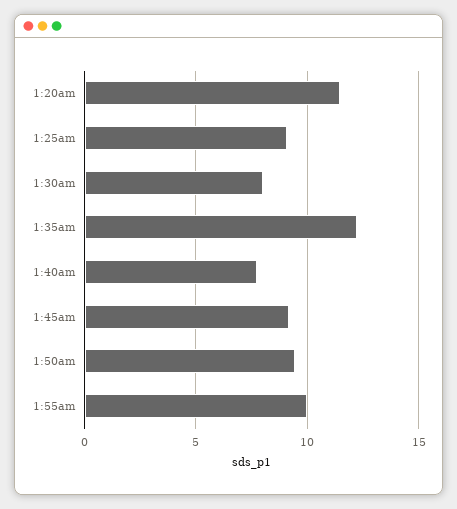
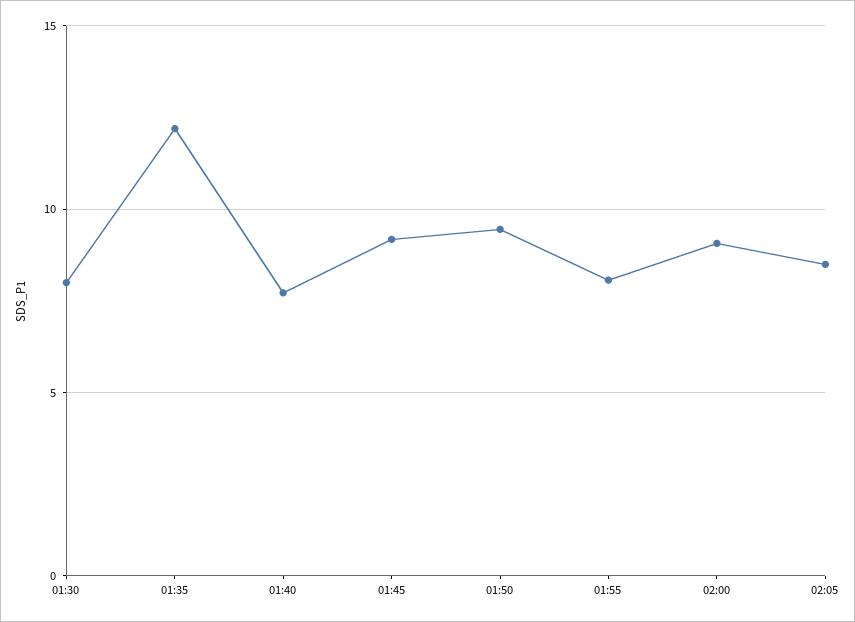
1:20am: 11.5 -> none
1:25am: 9 -> none
1:55am: 10 -> 8
02:00: none -> 9
02:05: none -> 8.5

